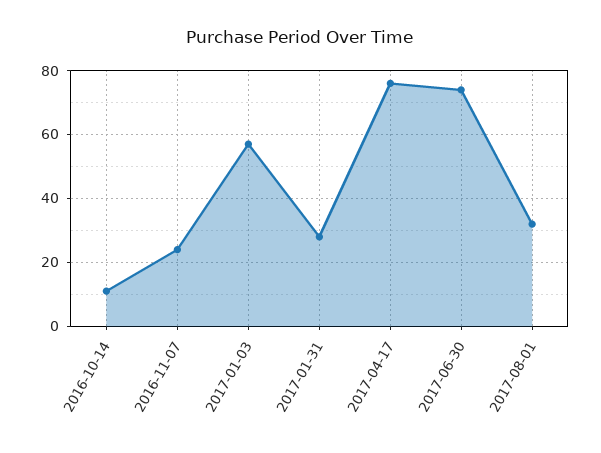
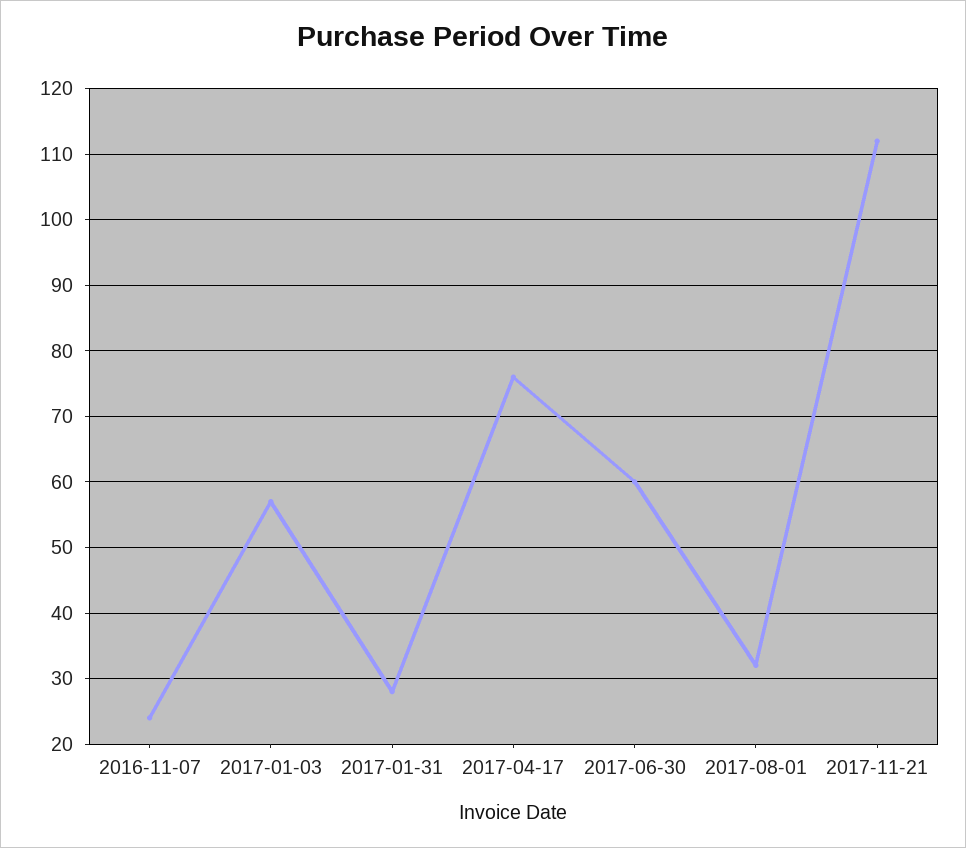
2016-10-14: 10 -> none
2017-06-30: 75 -> 60
2017-11-21: none -> 112

